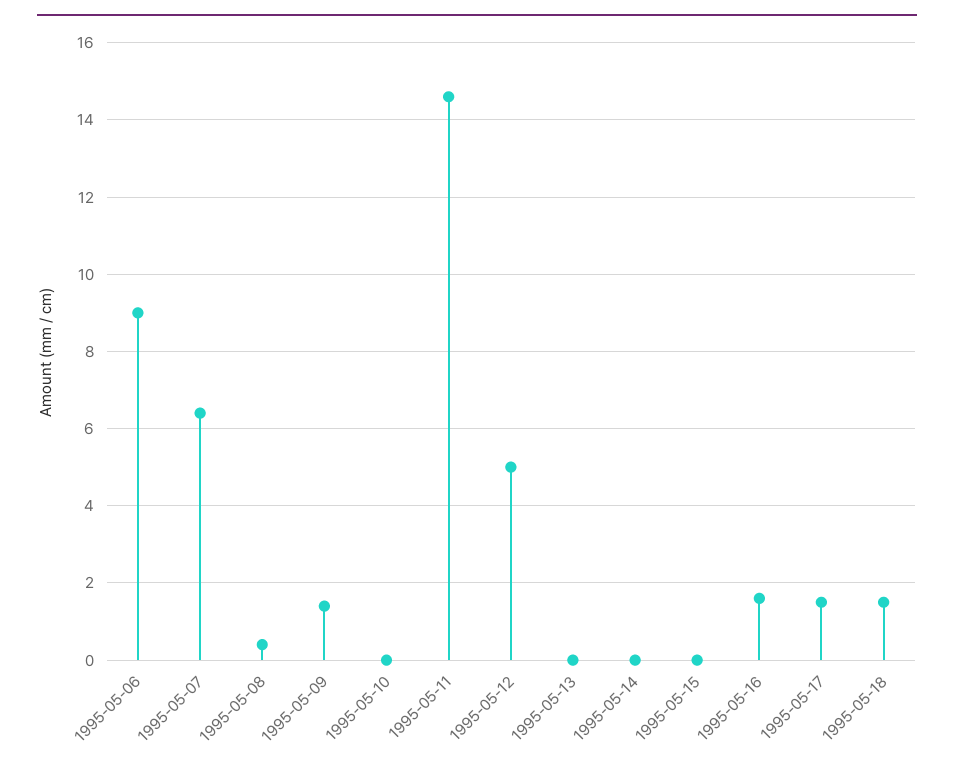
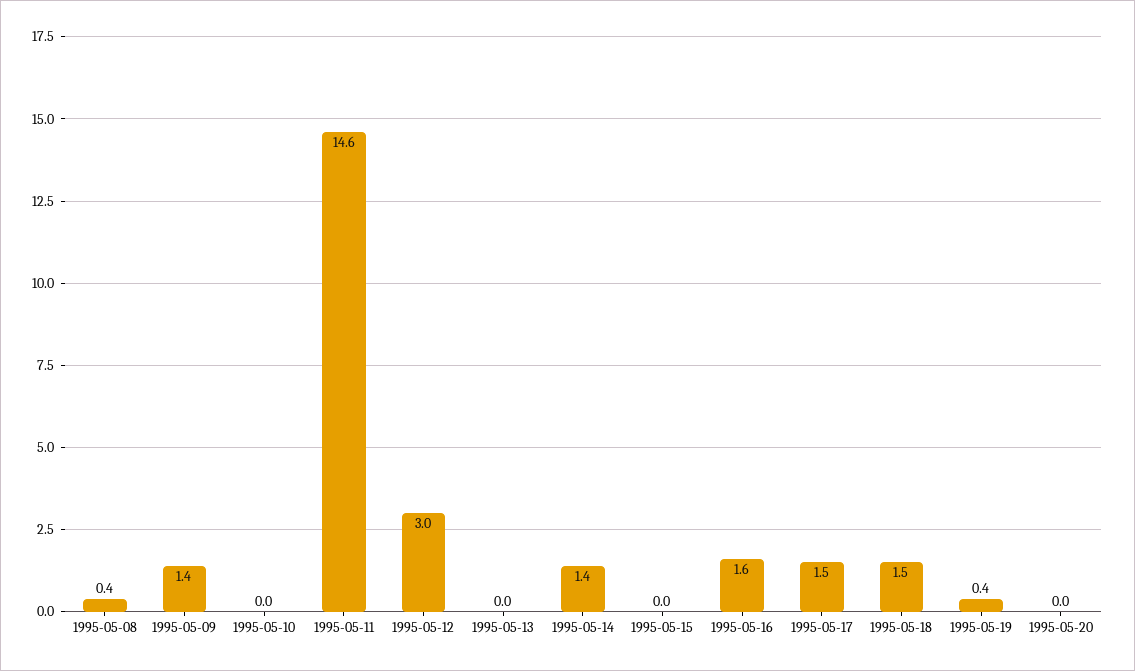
1995-05-06: 9 -> none
1995-05-07: 6.5 -> none
1995-05-12: 5 -> 3
1995-05-14: 0 -> 1.4
1995-05-19: none -> 0.4
1995-05-20: none -> 0

